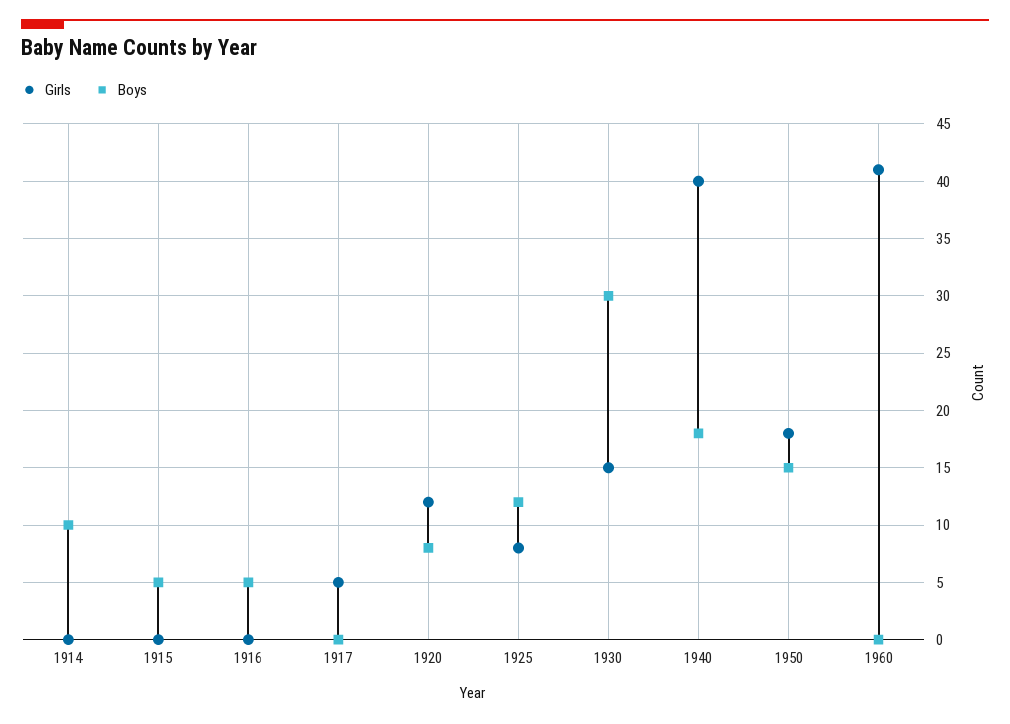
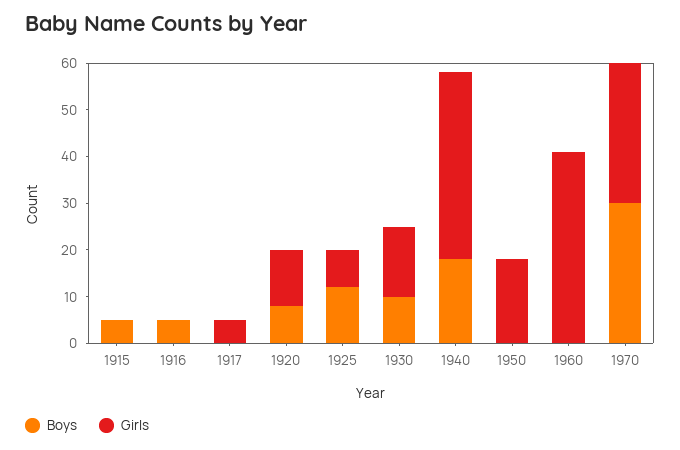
Girls, 1914: 0 -> none
Boys, 1914: 10 -> none
Boys, 1930: 30 -> 10
Boys, 1950: 15 -> 0
Boys, 1970: none -> 30
Girls, 1970: none -> 30

